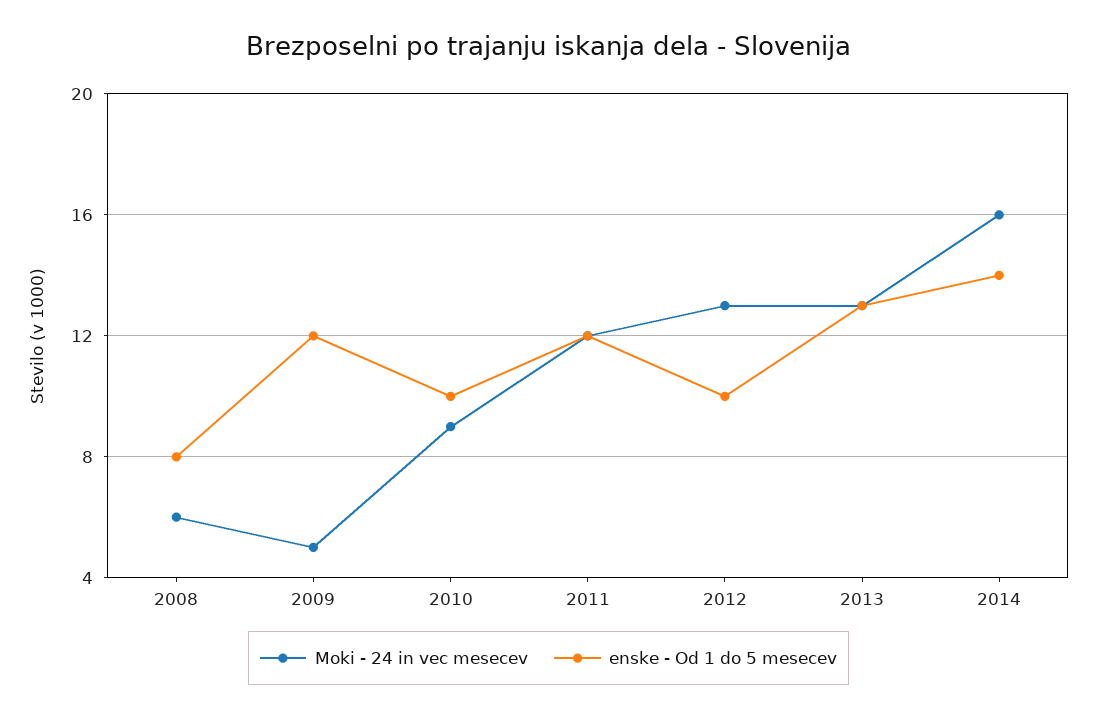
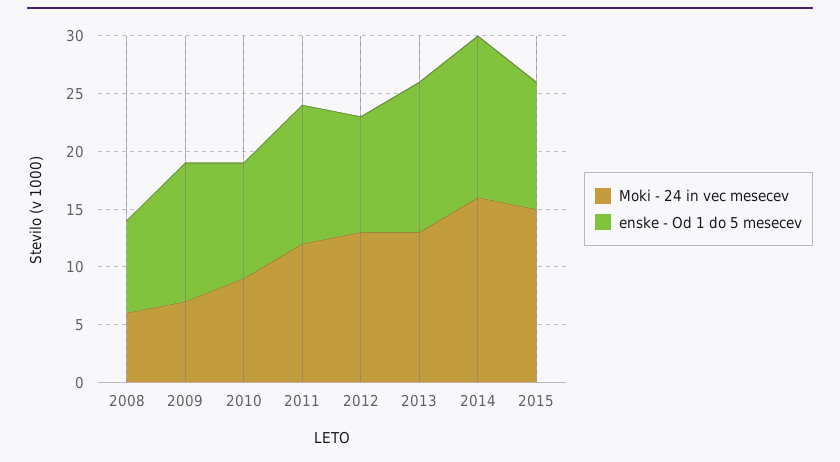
Moki - 24 in vec mesecev, 2009: 5 -> 7
Moki - 24 in vec mesecev, 2015: none -> 15
enske - Od 1 do 5 mesecev, 2015: none -> 11

